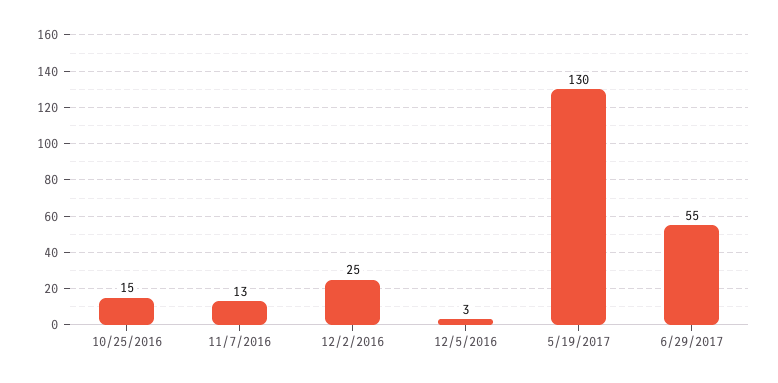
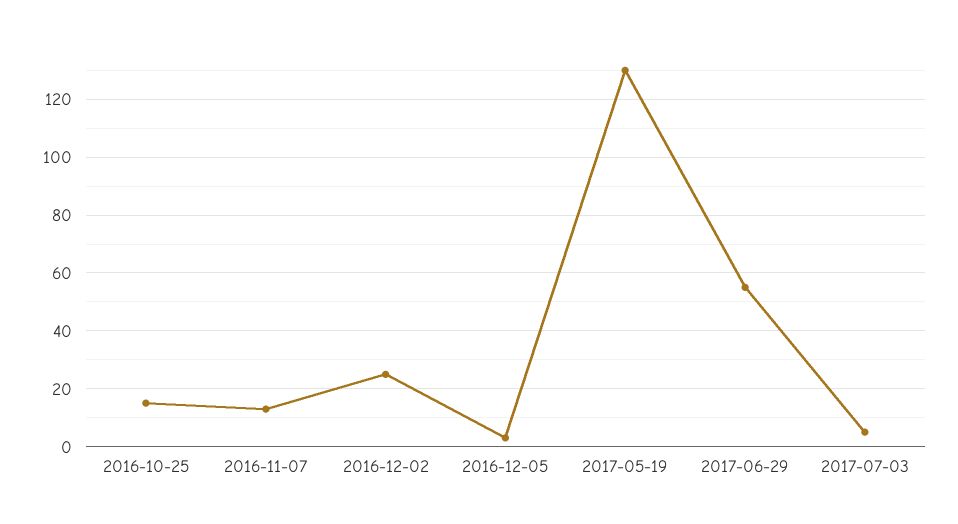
2017-07-03: none -> 5

